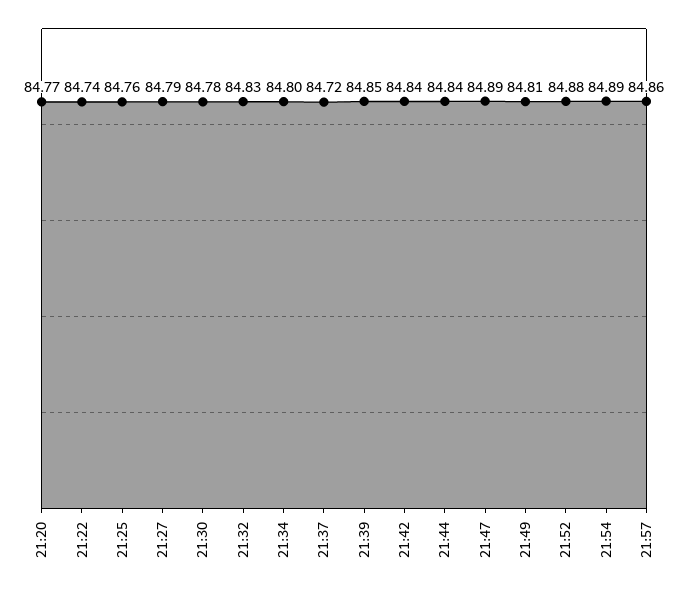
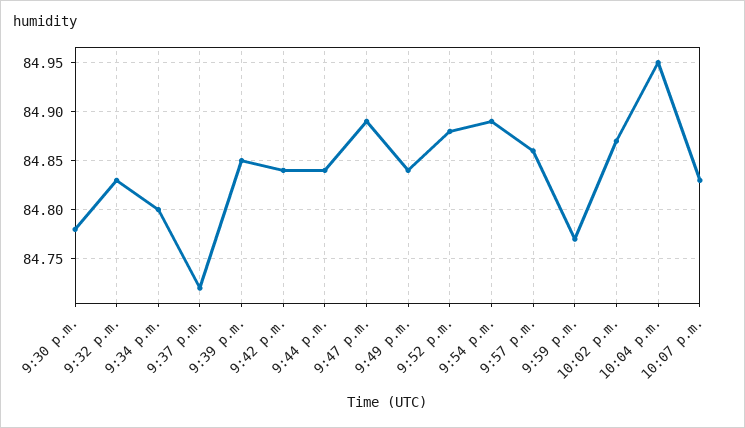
21:20: 84.77 -> none
21:22: 84.74 -> none
21:25: 84.76 -> none
21:27: 84.79 -> none
21:49: 84.81 -> 84.84
9:59 p.m.: none -> 84.77
10:02 p.m.: none -> 84.87
10:04 p.m.: none -> 84.95
10:07 p.m.: none -> 84.83

